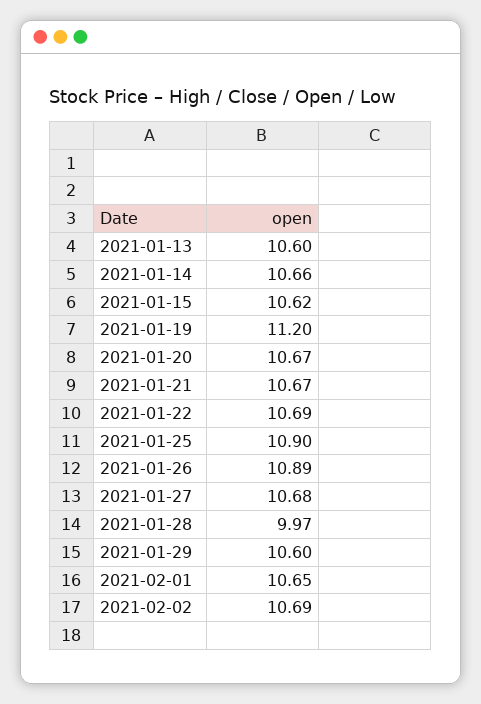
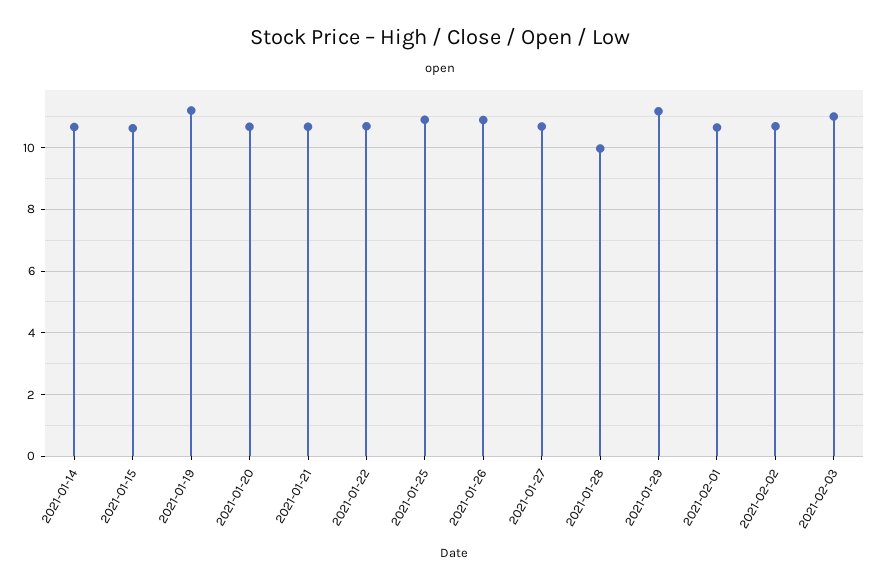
2021-01-13: 10.6 -> none
2021-01-29: 10.6 -> 11.2
2021-02-03: none -> 11

